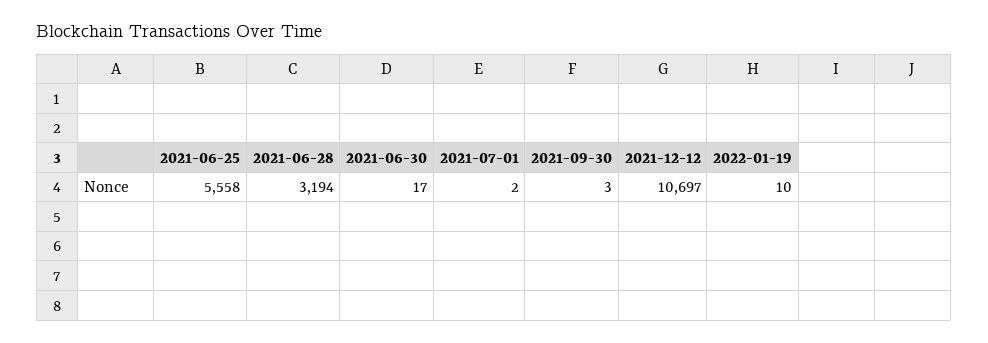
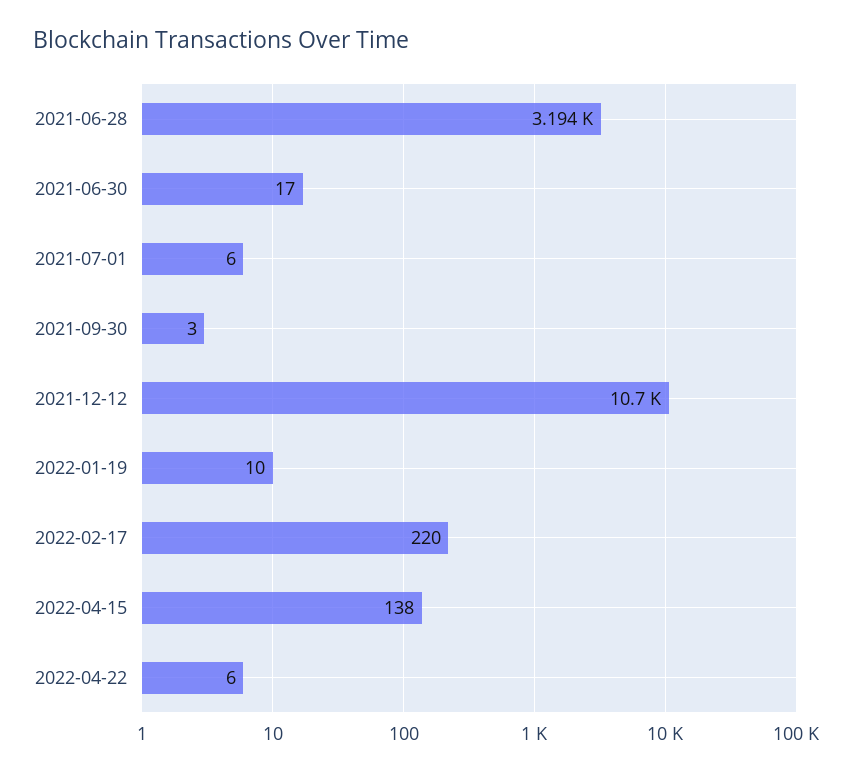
2021-06-25: 5558 -> none
2021-07-01: 2 -> 6
2022-02-17: none -> 220
2022-04-15: none -> 138
2022-04-22: none -> 6

